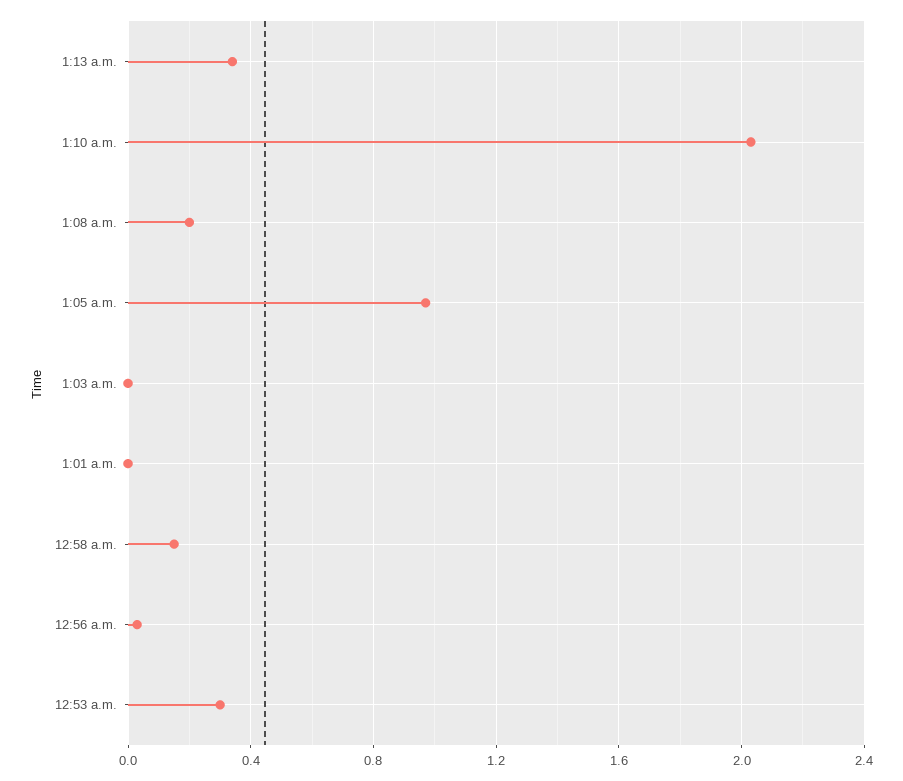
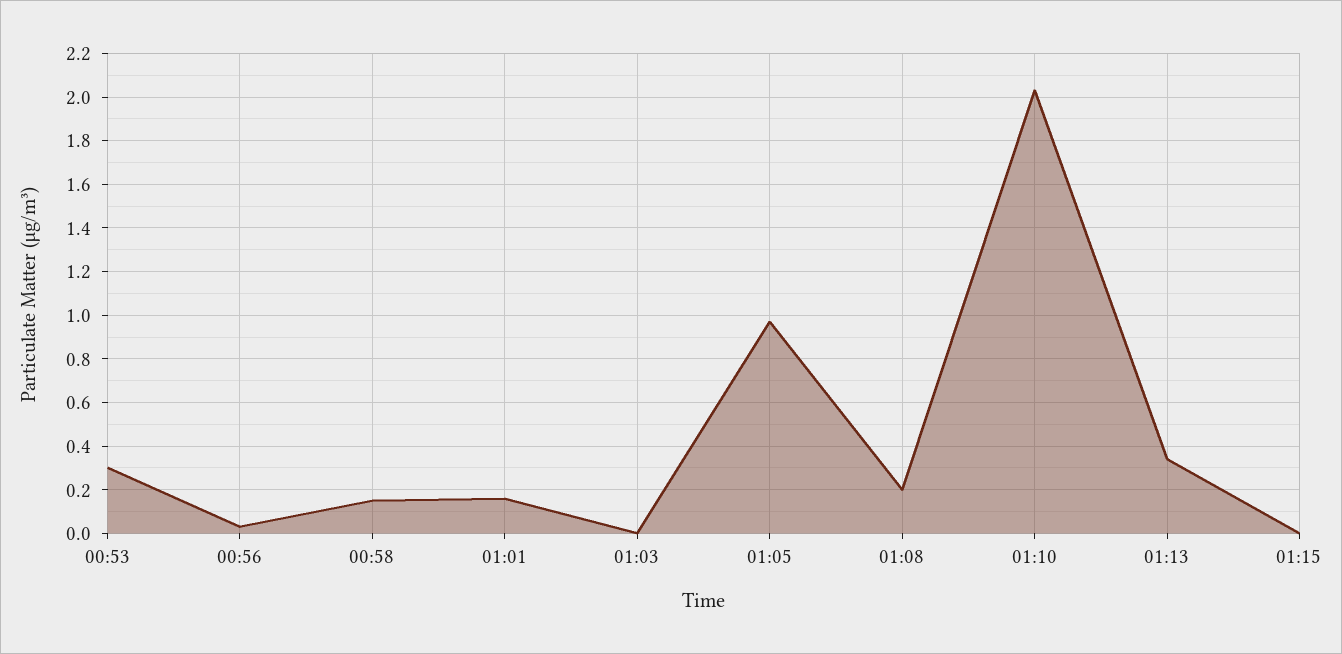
1:01 a.m.: 0 -> 0.15
01:15: none -> 0

